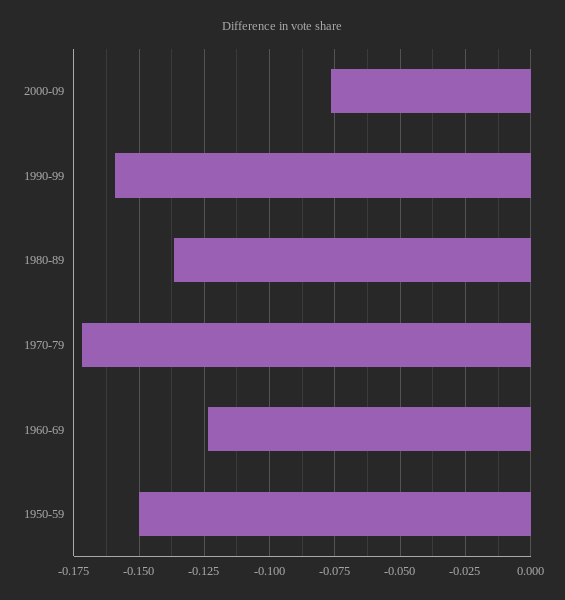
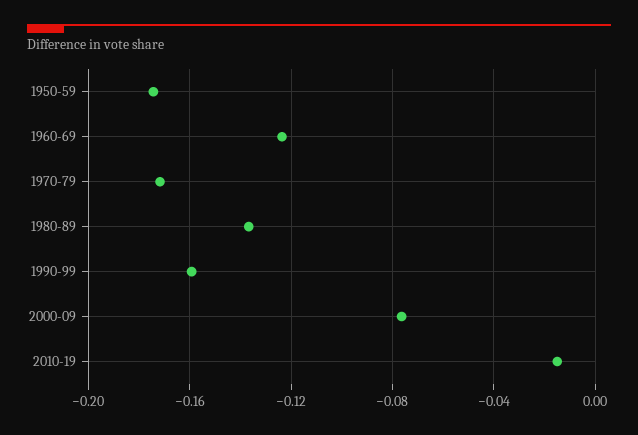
1950-59: -0.15 -> -0.175
2010-19: none -> -0.015

